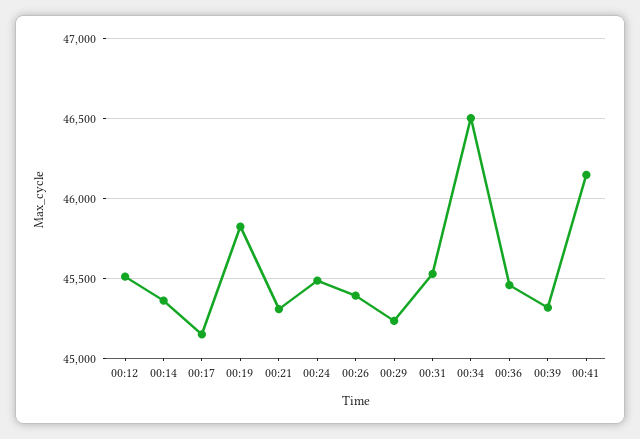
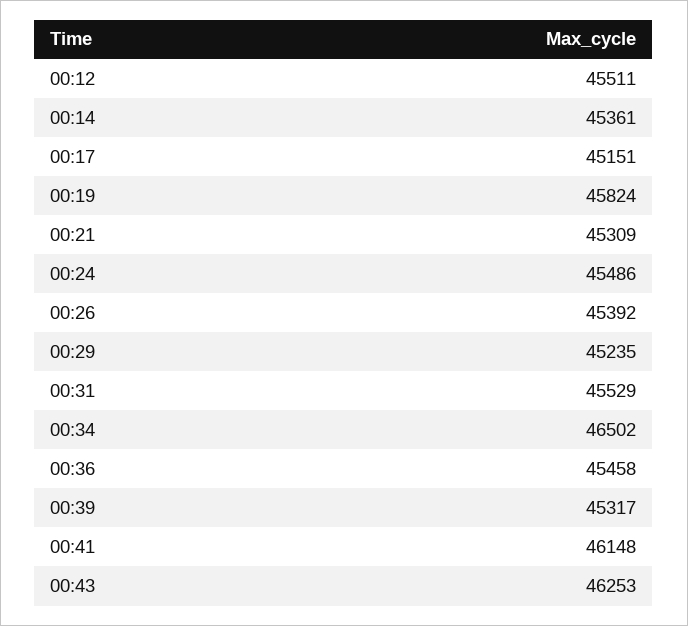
00:43: none -> 46253

